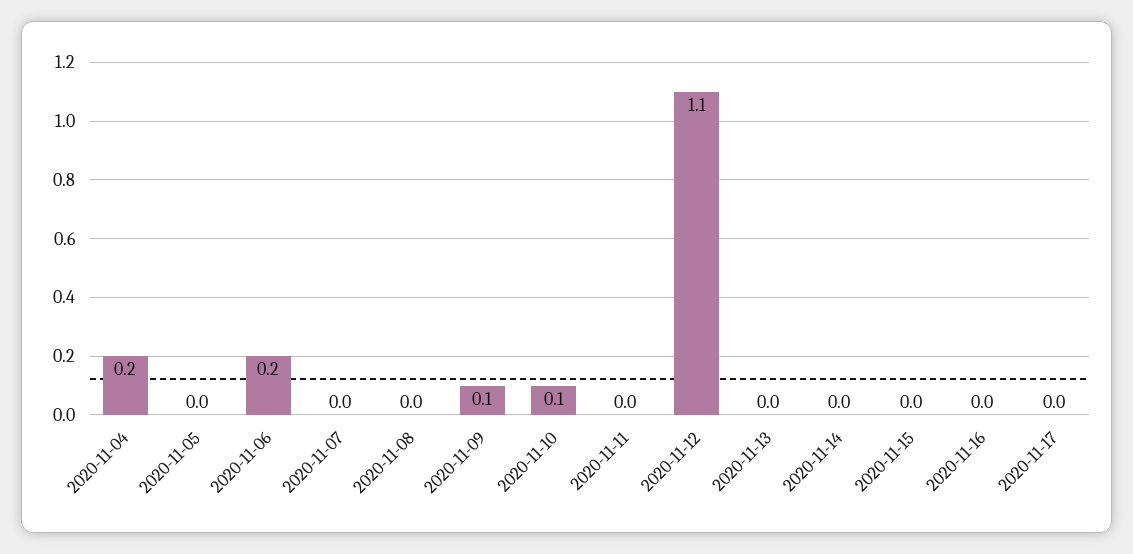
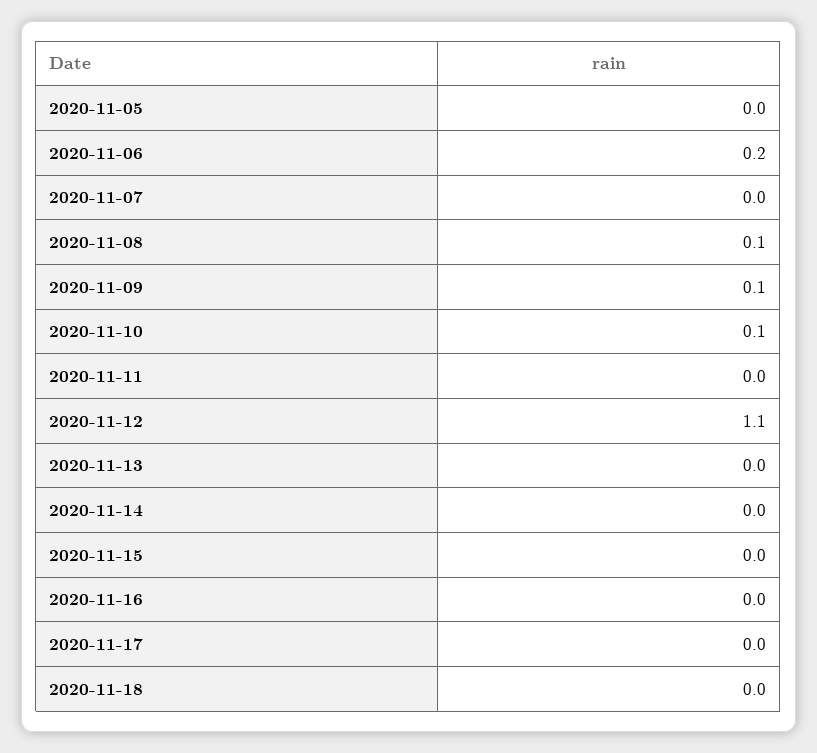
2020-11-04: 0.2 -> none
2020-11-08: 0 -> 0.1
2020-11-18: none -> 0

